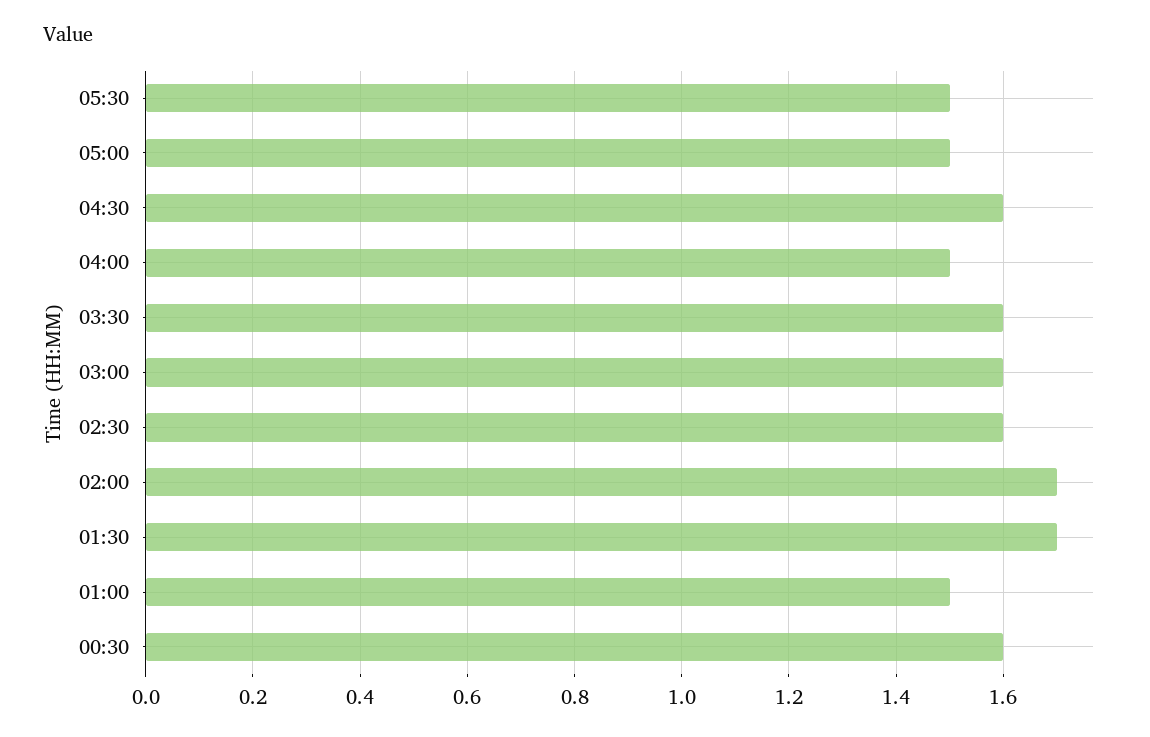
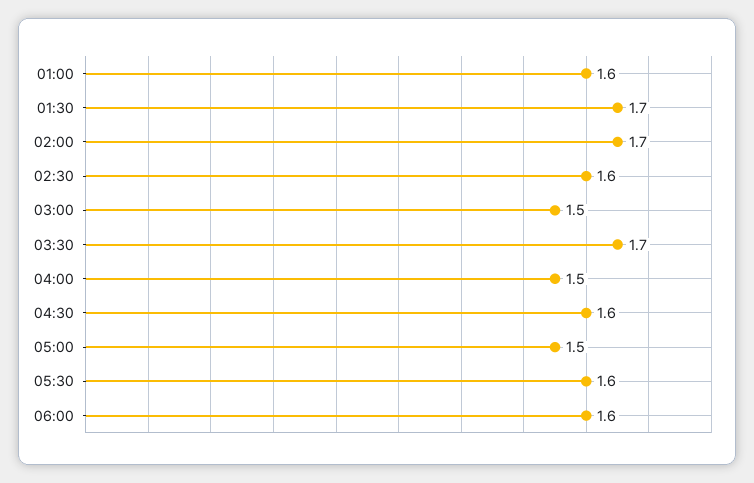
05:30: 1.5 -> 1.6
03:30: 1.6 -> 1.7
03:00: 1.6 -> 1.5
01:00: 1.5 -> 1.6
00:30: 1.6 -> none
06:00: none -> 1.6

